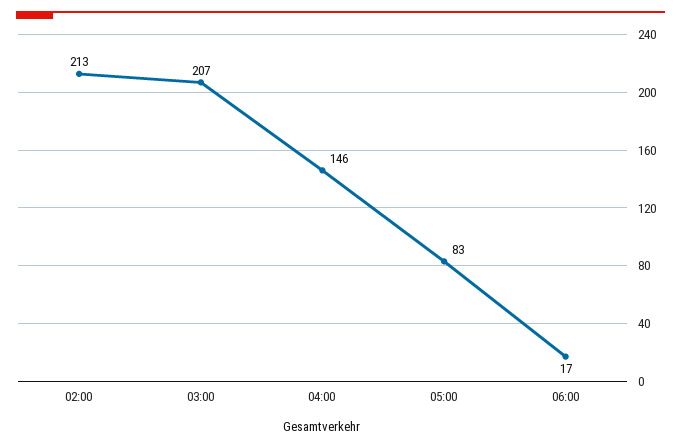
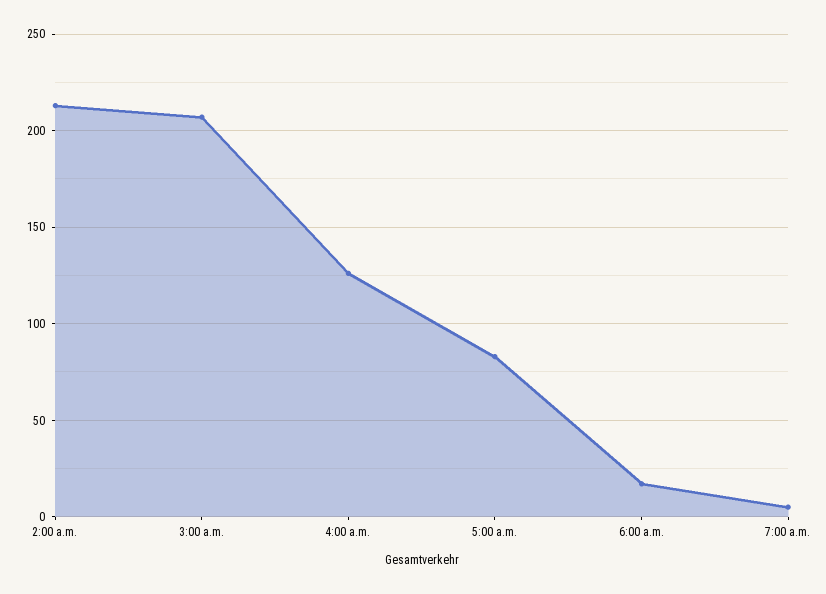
04:00: 146 -> 125
7:00 a.m.: none -> 5

